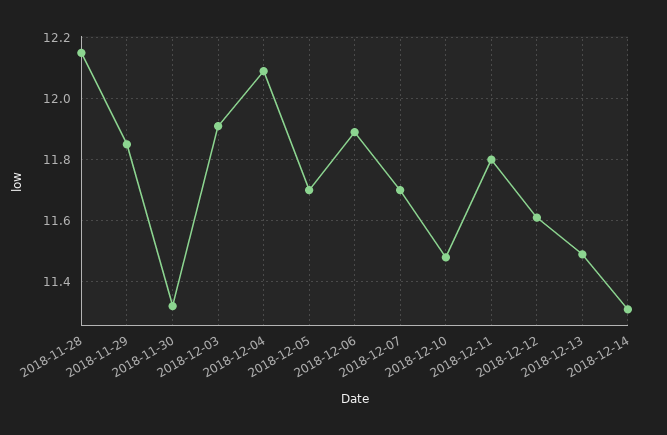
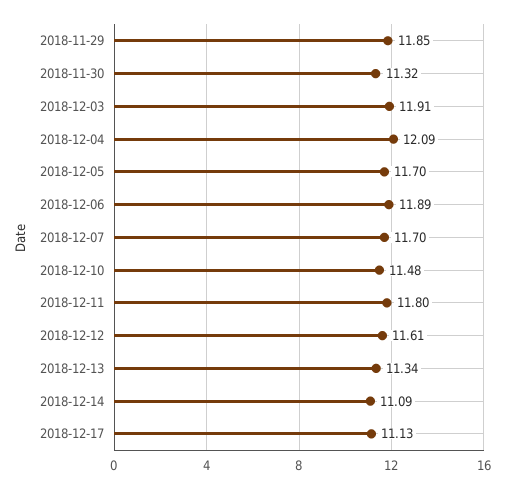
2018-11-28: 12.15 -> none
2018-12-13: 11.5 -> 11.34
2018-12-14: 11.3 -> 11.09
2018-12-17: none -> 11.13

